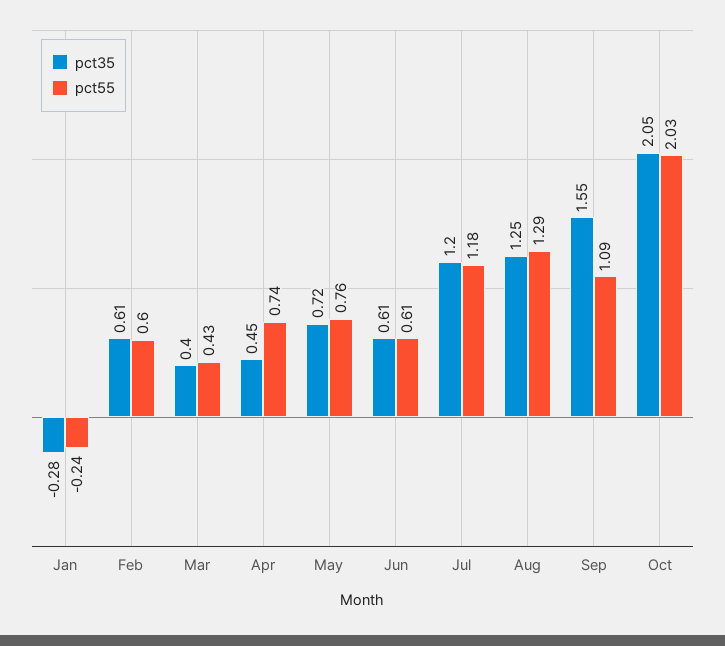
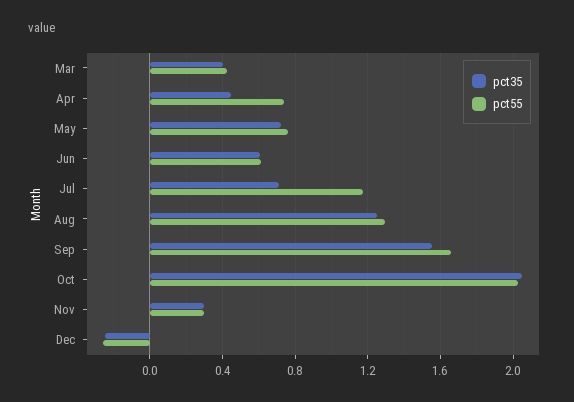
pct35, Jan: -0.28 -> none
pct55, Jan: -0.24 -> none
pct35, Feb: 0.61 -> none
pct55, Feb: 0.6 -> none
pct35, Jul: 1.2 -> 0.7
pct55, Sep: 1.09 -> 1.65
pct35, Nov: none -> 0.3
pct55, Nov: none -> 0.3
pct35, Dec: none -> -0.25
pct55, Dec: none -> -0.25

